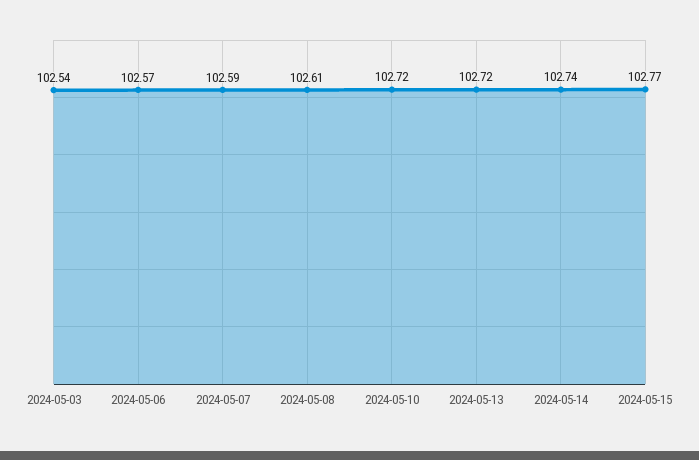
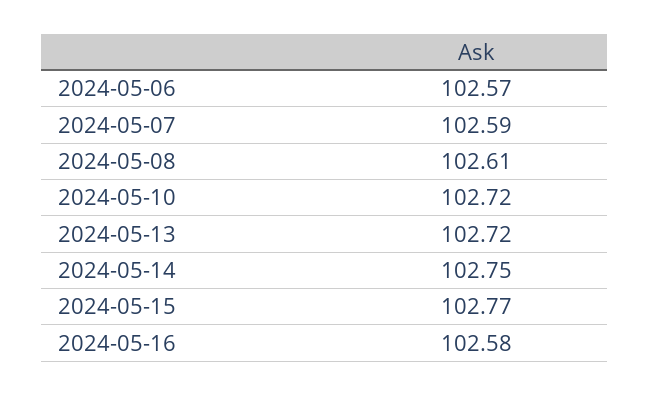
2024-05-03: 102.54 -> none
2024-05-14: 102.74 -> 102.75
2024-05-16: none -> 102.58

